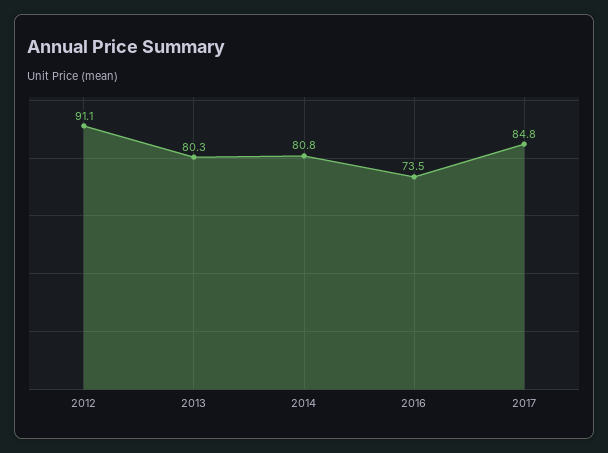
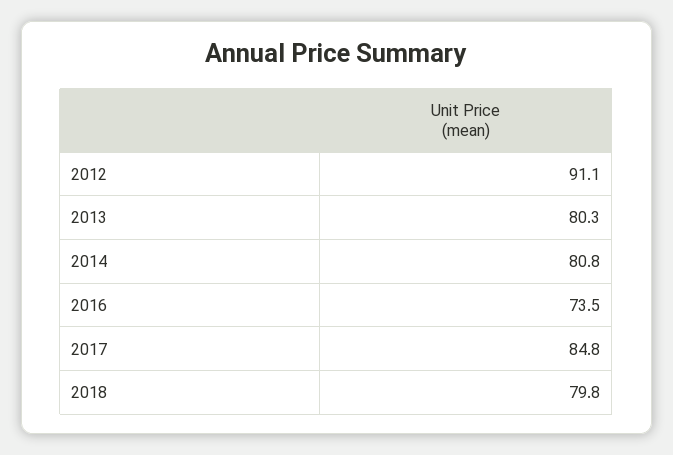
2018: none -> 79.8

